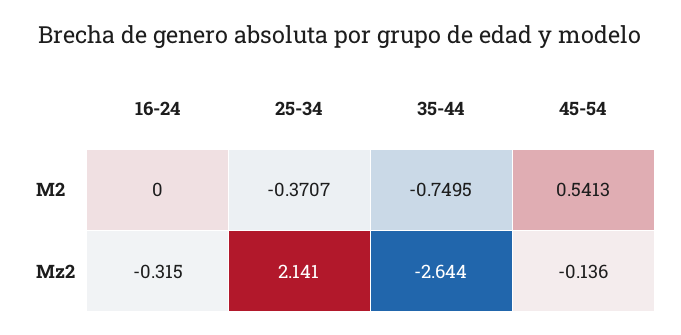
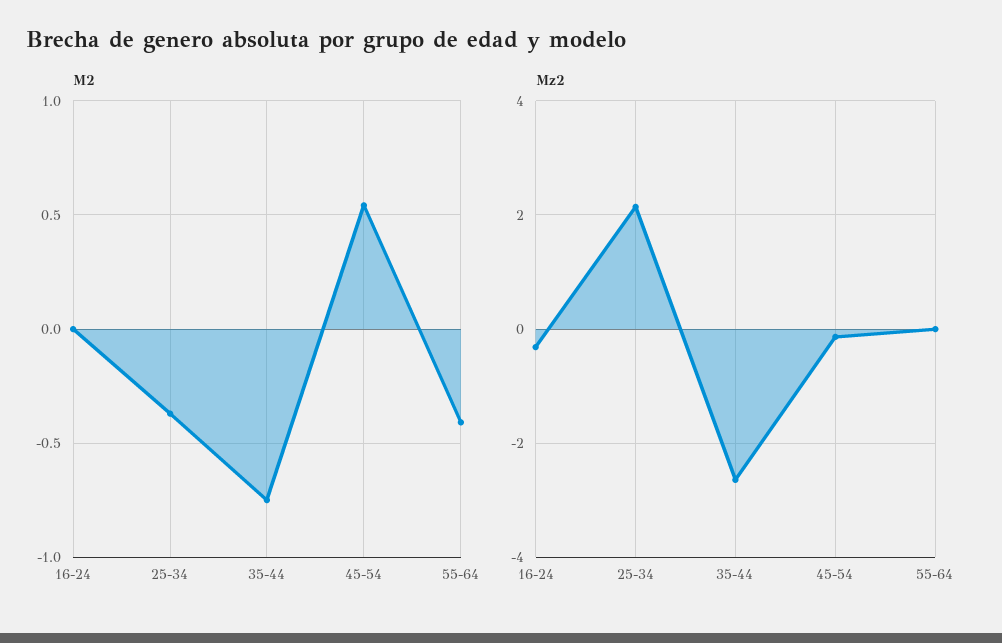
M2, 55-64: none -> -0.4
Mz2, 55-64: none -> 0

